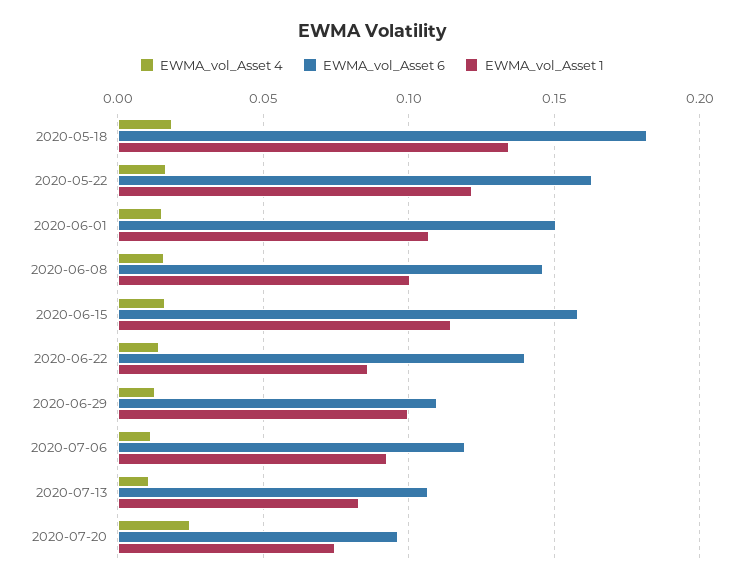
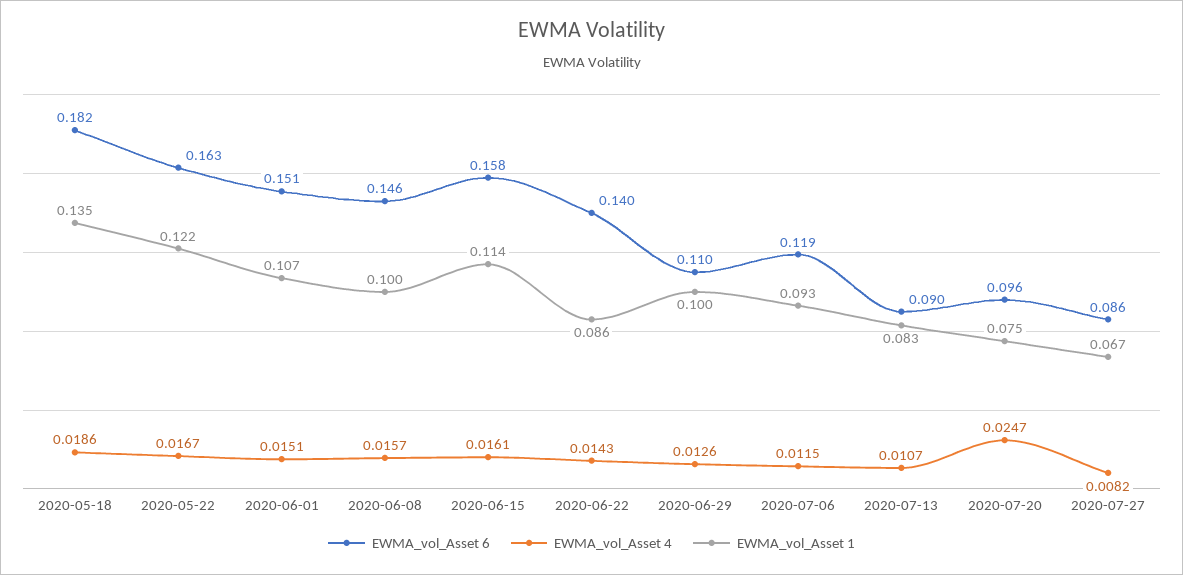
EWMA_vol_Asset 6, 2020-07-13: 0.105 -> 0.09
EWMA_vol_Asset 6, 2020-07-27: none -> 0.086
EWMA_vol_Asset 4, 2020-07-27: none -> 0.0082
EWMA_vol_Asset 1, 2020-07-27: none -> 0.067

